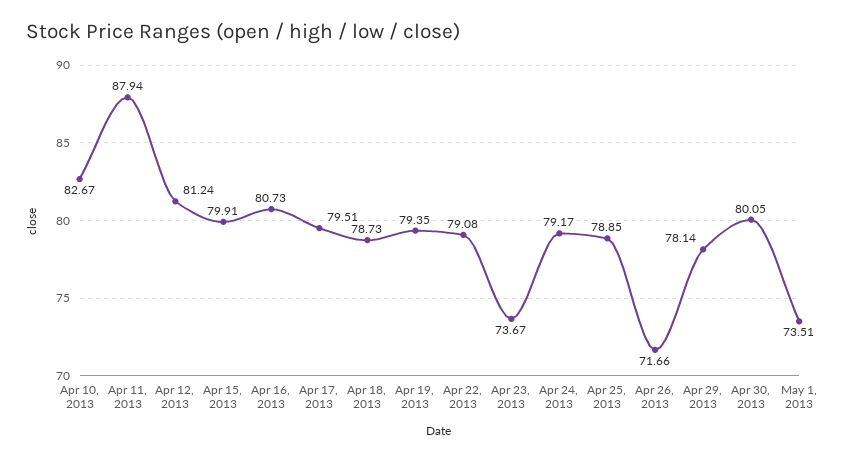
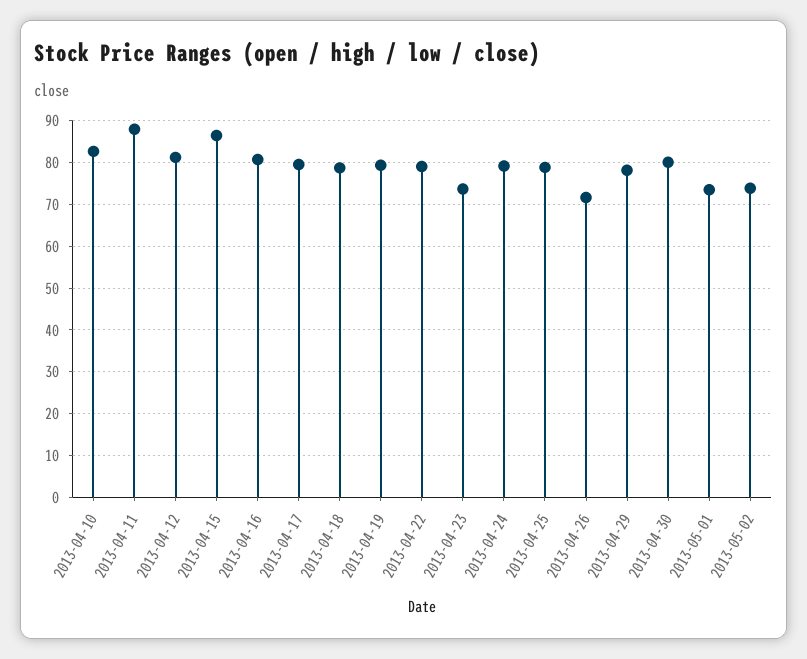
Apr 15, 2013: 79.91 -> 86
2013-05-02: none -> 74

